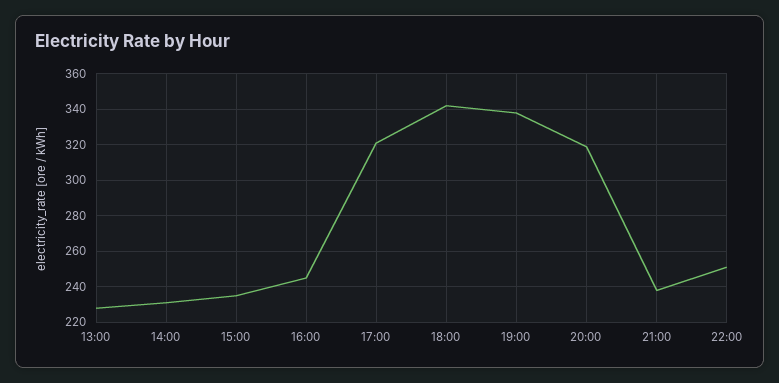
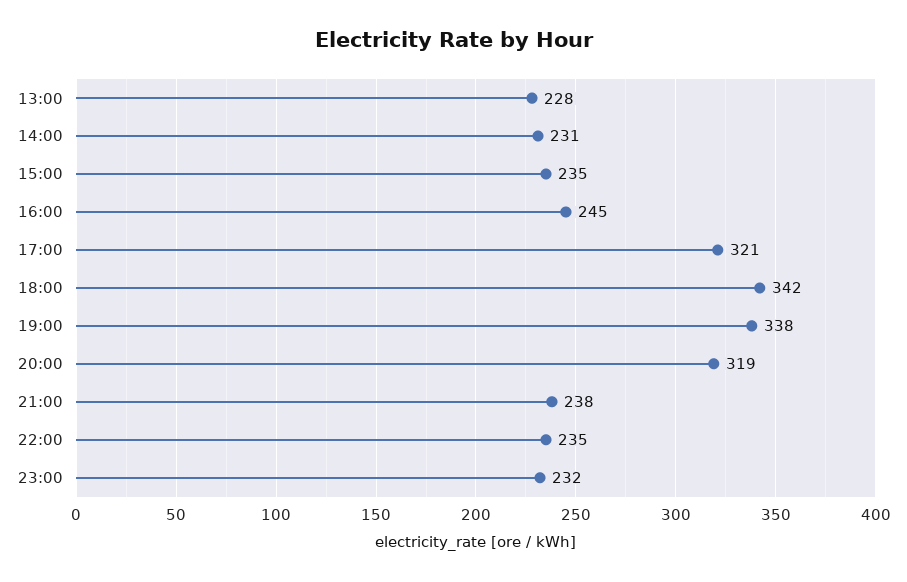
22:00: 250 -> 235
23:00: none -> 232

